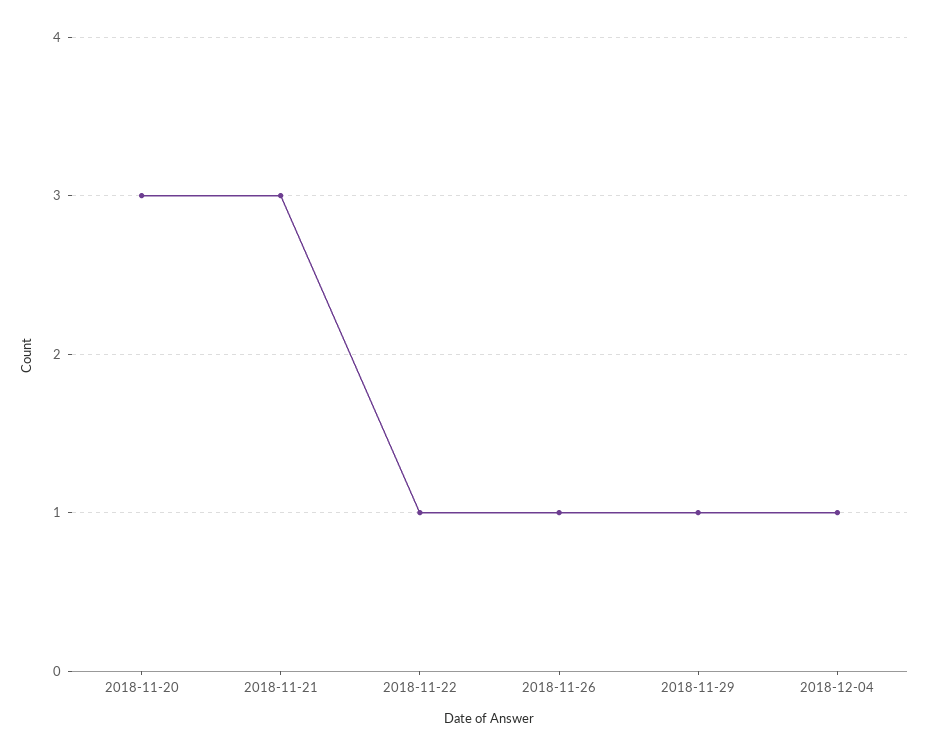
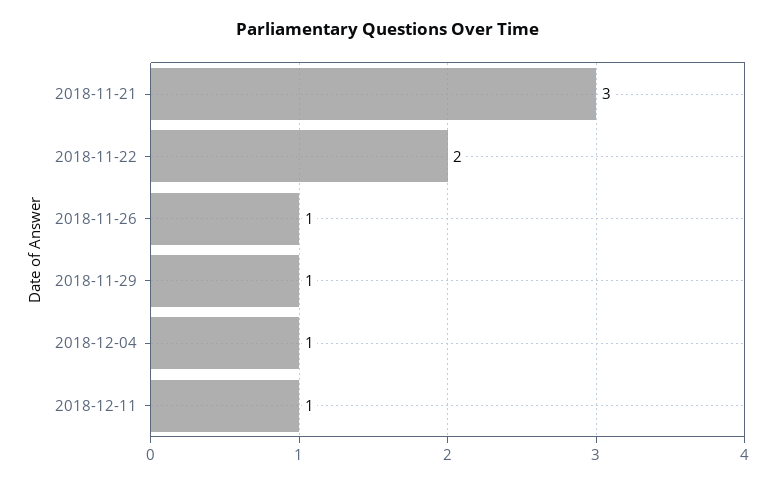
2018-11-20: 3 -> none
2018-11-22: 1 -> 2
2018-12-11: none -> 1

